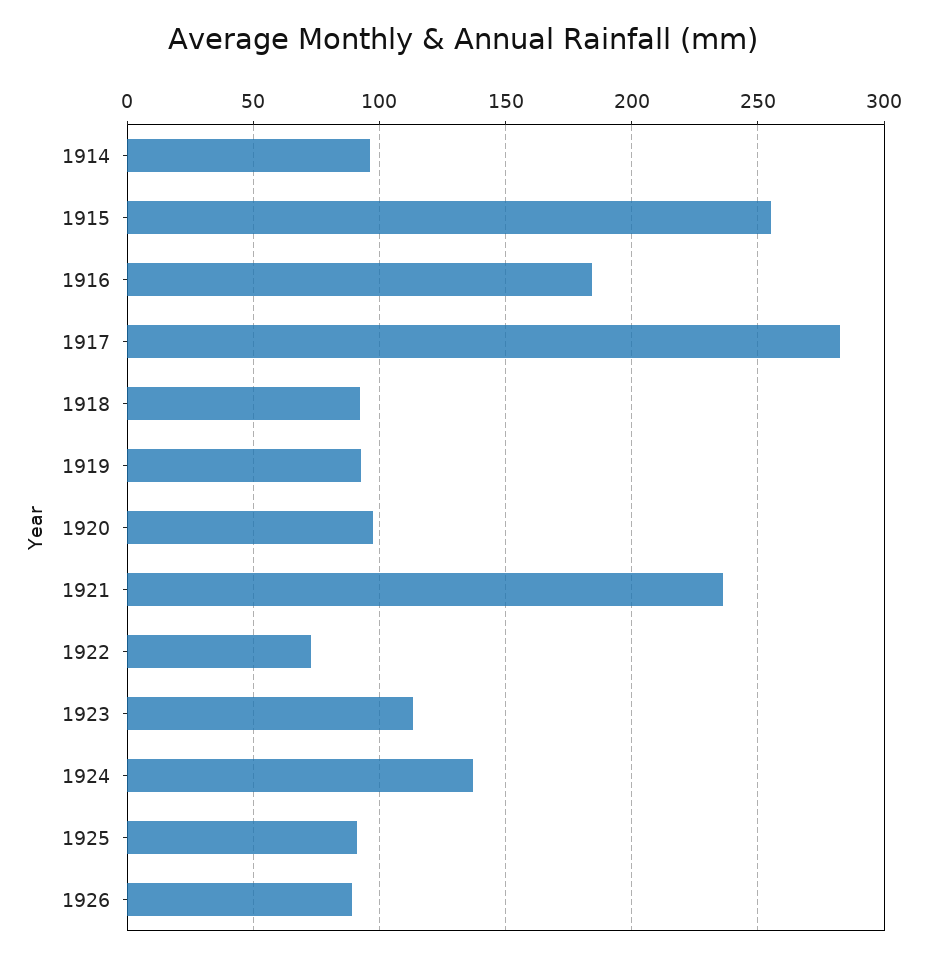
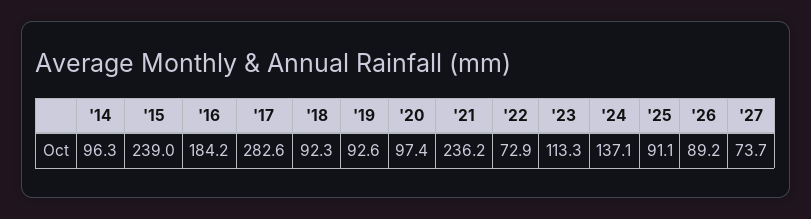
1915: 255 -> 239
'27: none -> 73.7

